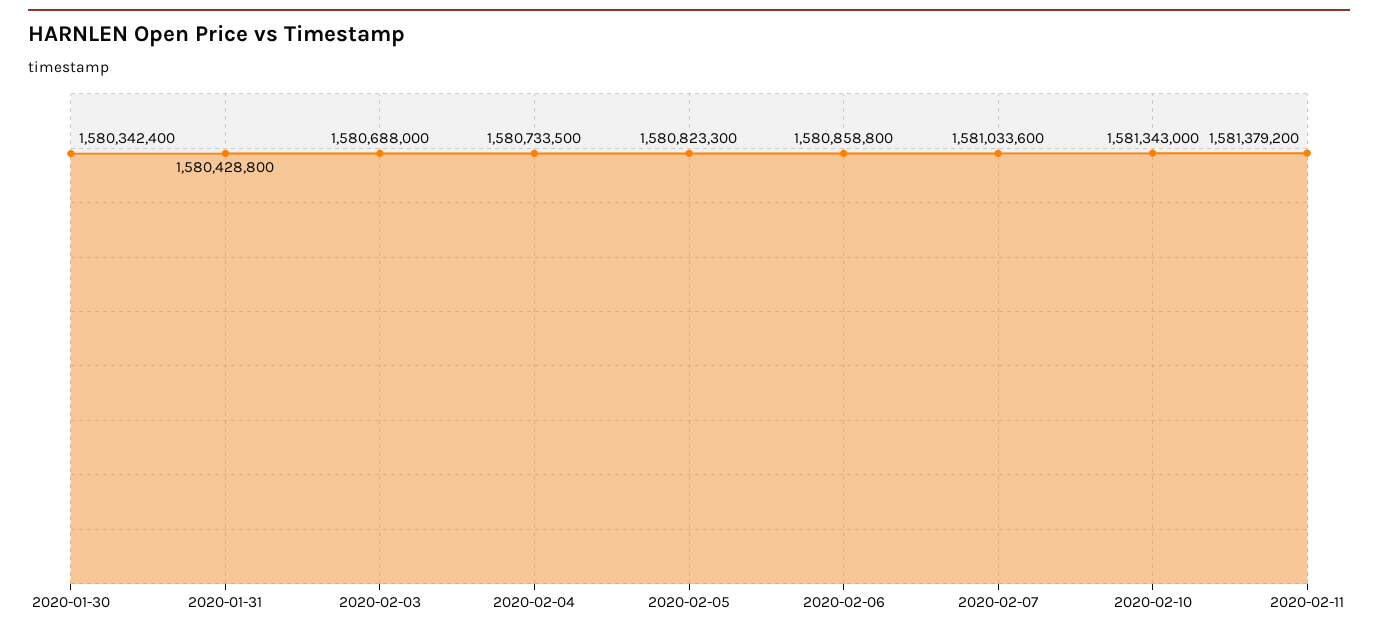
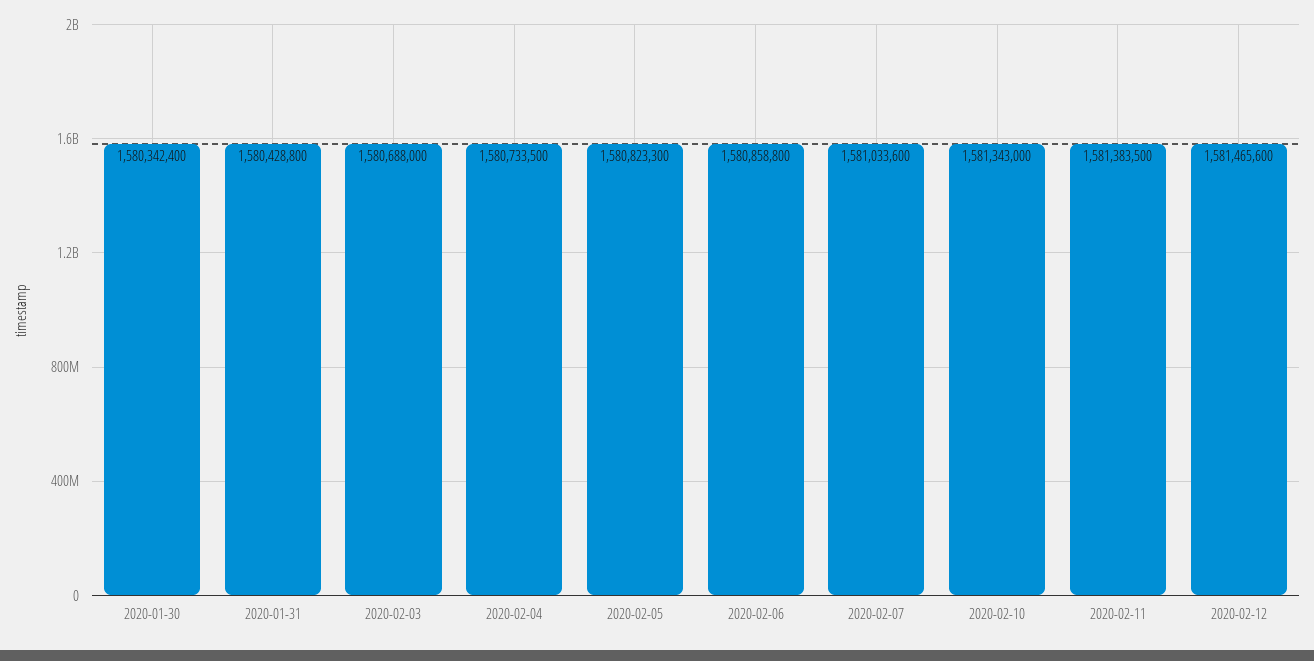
2020-02-11: 1581379200 -> 1581383500
2020-02-12: none -> 1581465600

